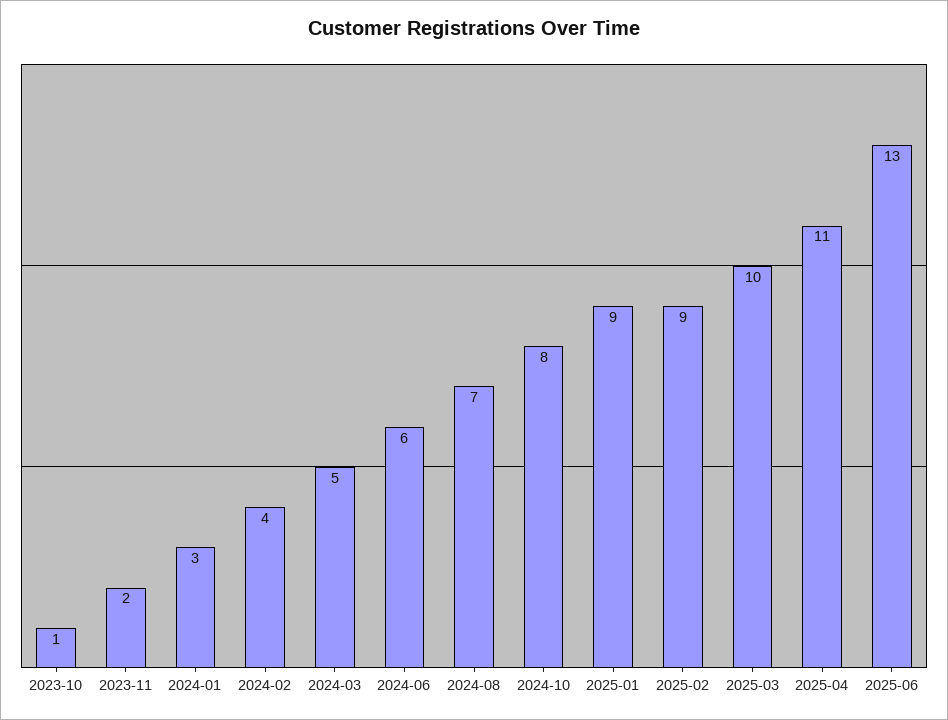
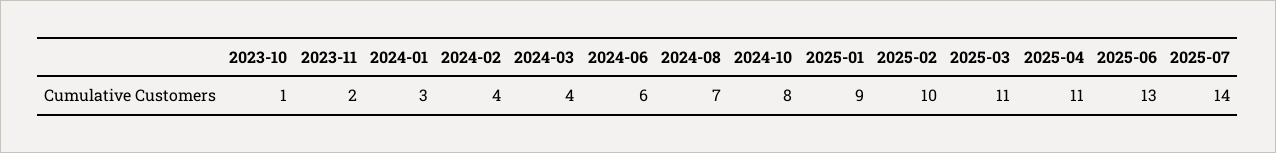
2024-03: 5 -> 4
2025-02: 9 -> 10
2025-03: 10 -> 11
2025-07: none -> 14

